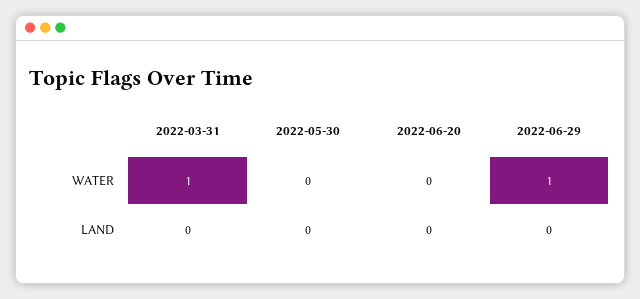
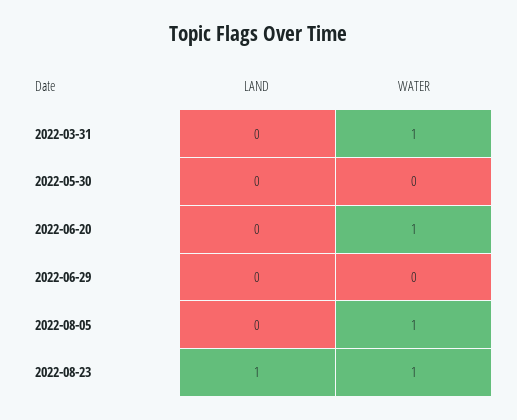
2022-06-20, WATER: 0 -> 1
2022-06-29, WATER: 1 -> 0
2022-08-05, LAND: none -> 0
2022-08-05, WATER: none -> 1
2022-08-23, LAND: none -> 1
2022-08-23, WATER: none -> 1

